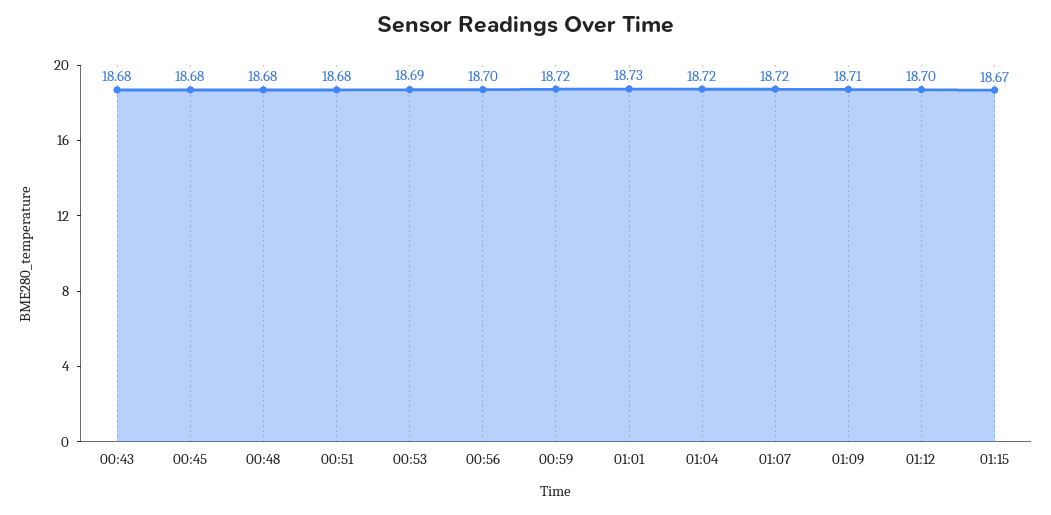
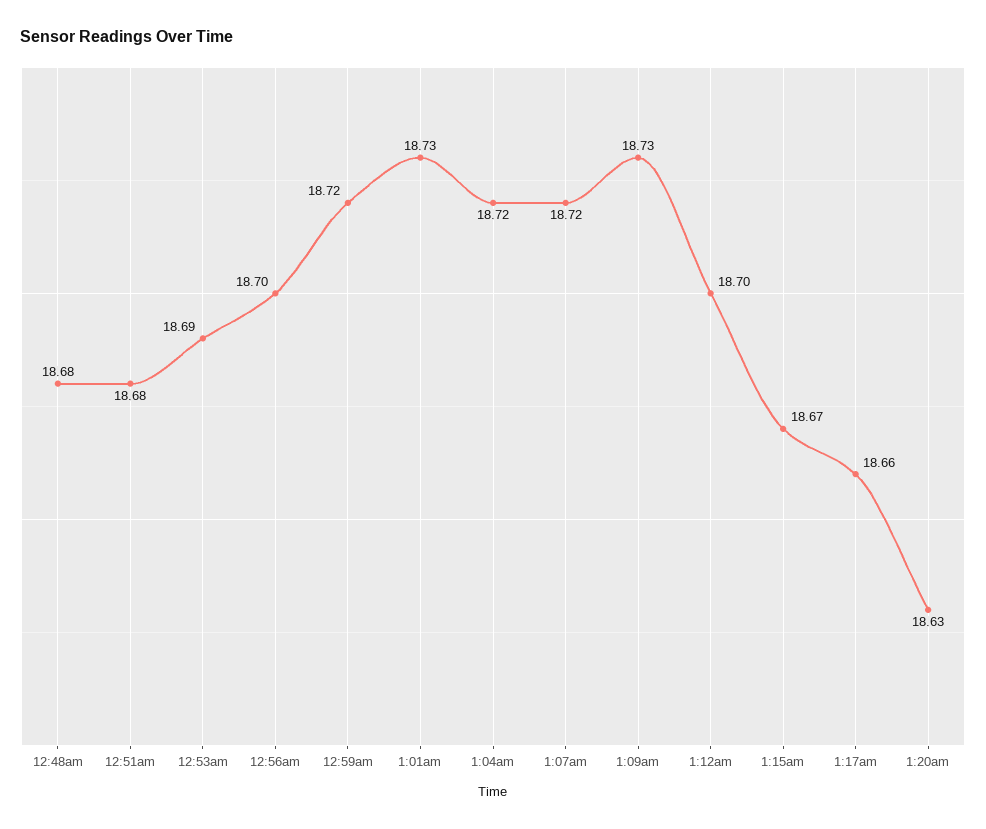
00:43: 18.68 -> none
00:45: 18.68 -> none
01:09: 18.71 -> 18.73
1:17am: none -> 18.66
1:20am: none -> 18.63

